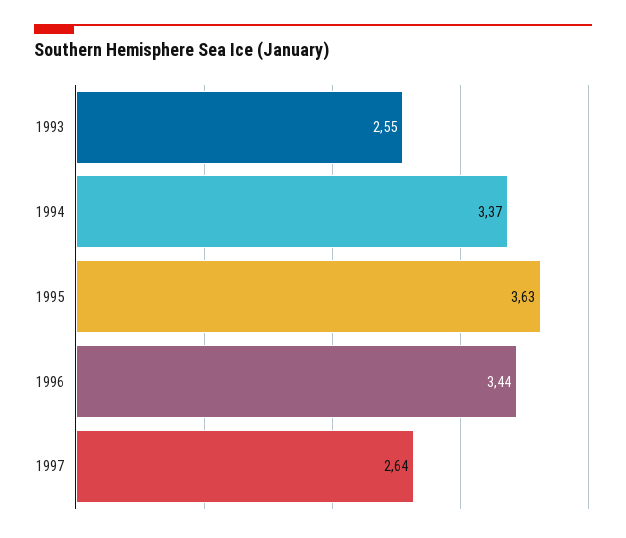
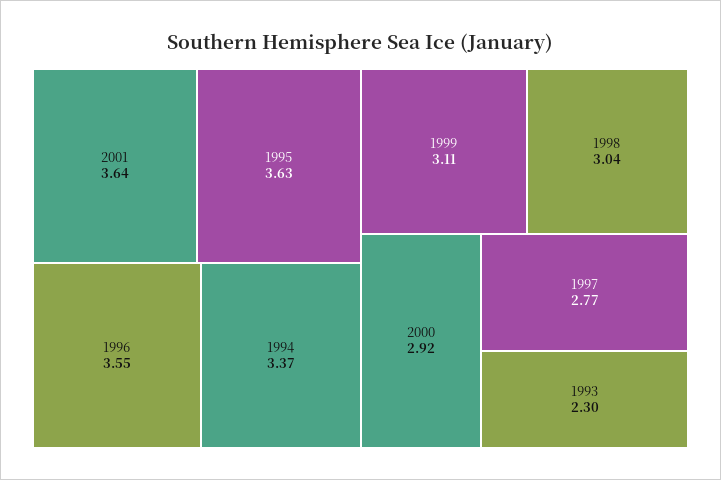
1993: 2.55 -> 2.3
1996: 3.44 -> 3.55
1997: 2.64 -> 2.77
2001: none -> 3.64
1999: none -> 3.11
1998: none -> 3.04
2000: none -> 2.92

